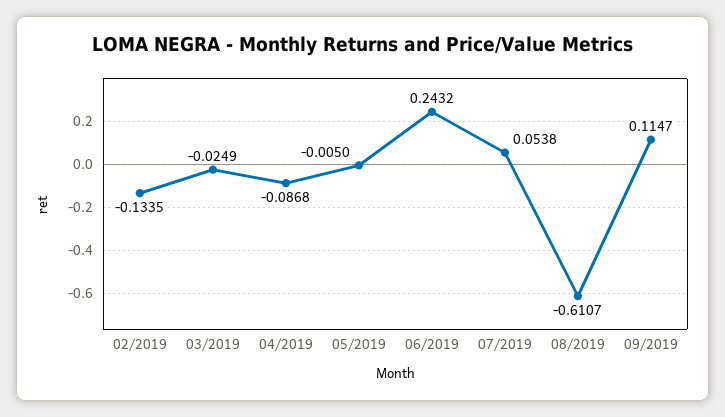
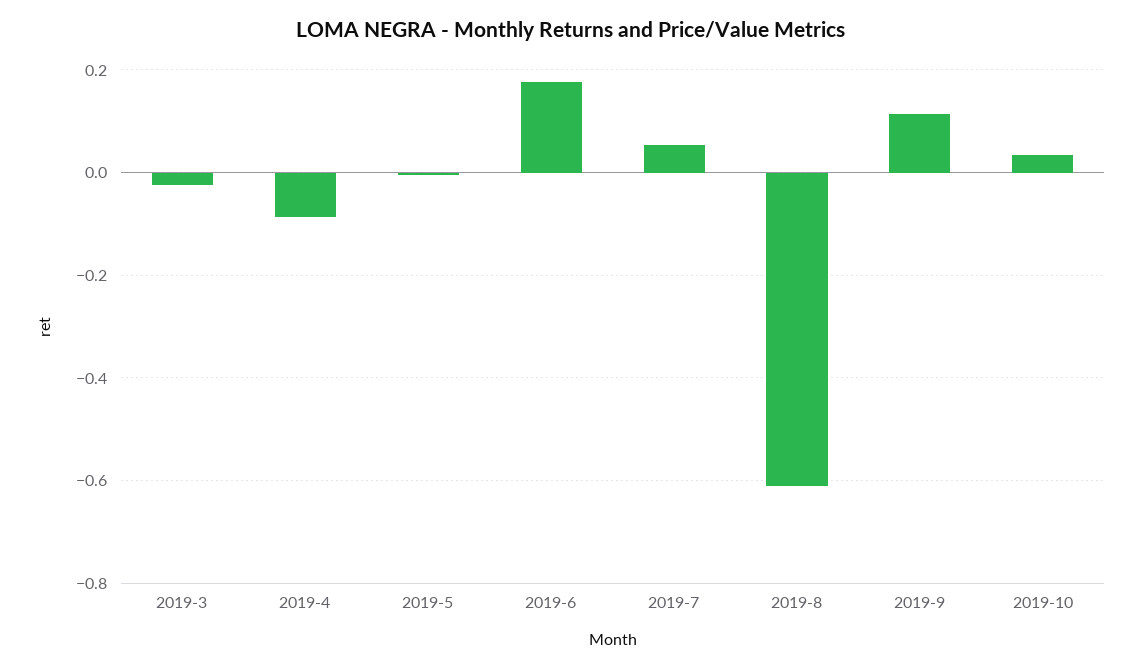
02/2019: -0.1335 -> none
06/2019: 0.2432 -> 0.18
2019-10: none -> 0.04

